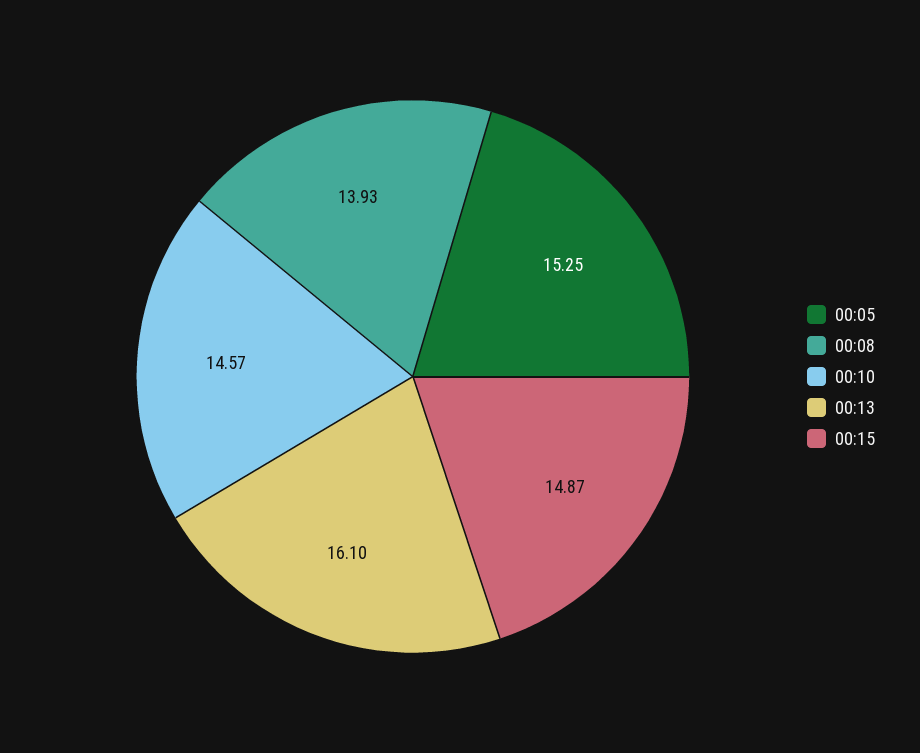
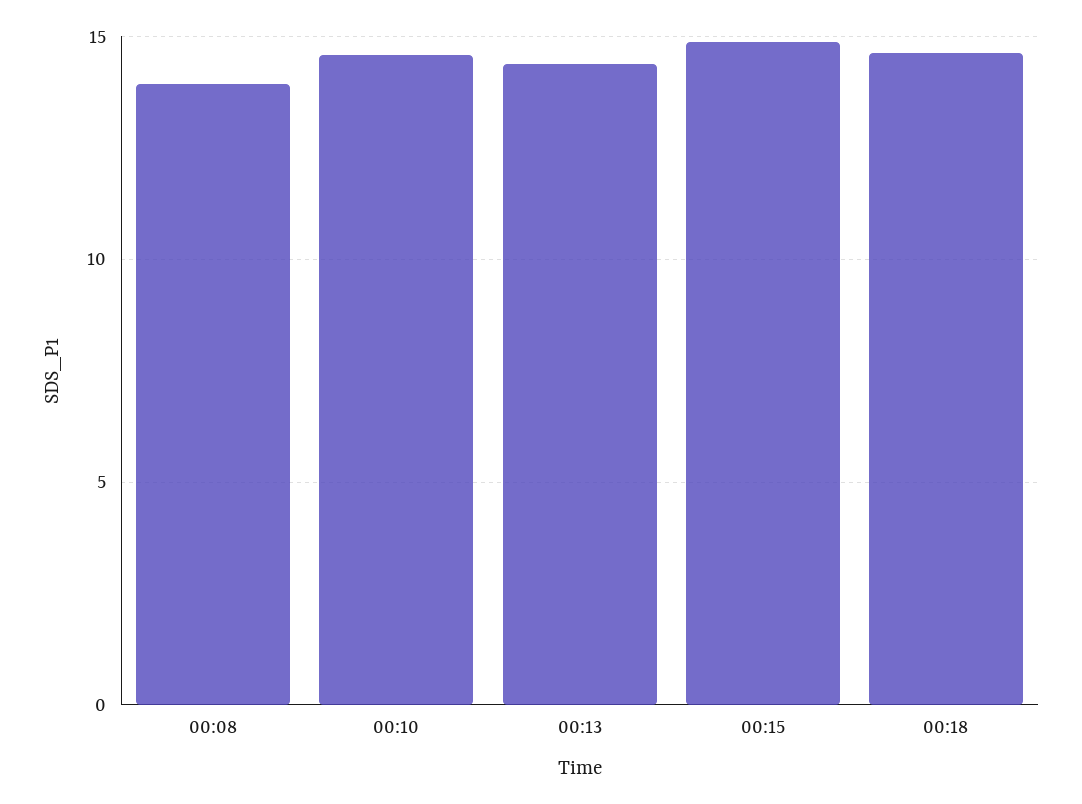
00:05: 15.25 -> none
00:13: 16.1 -> 14.5
00:18: none -> 14.5

